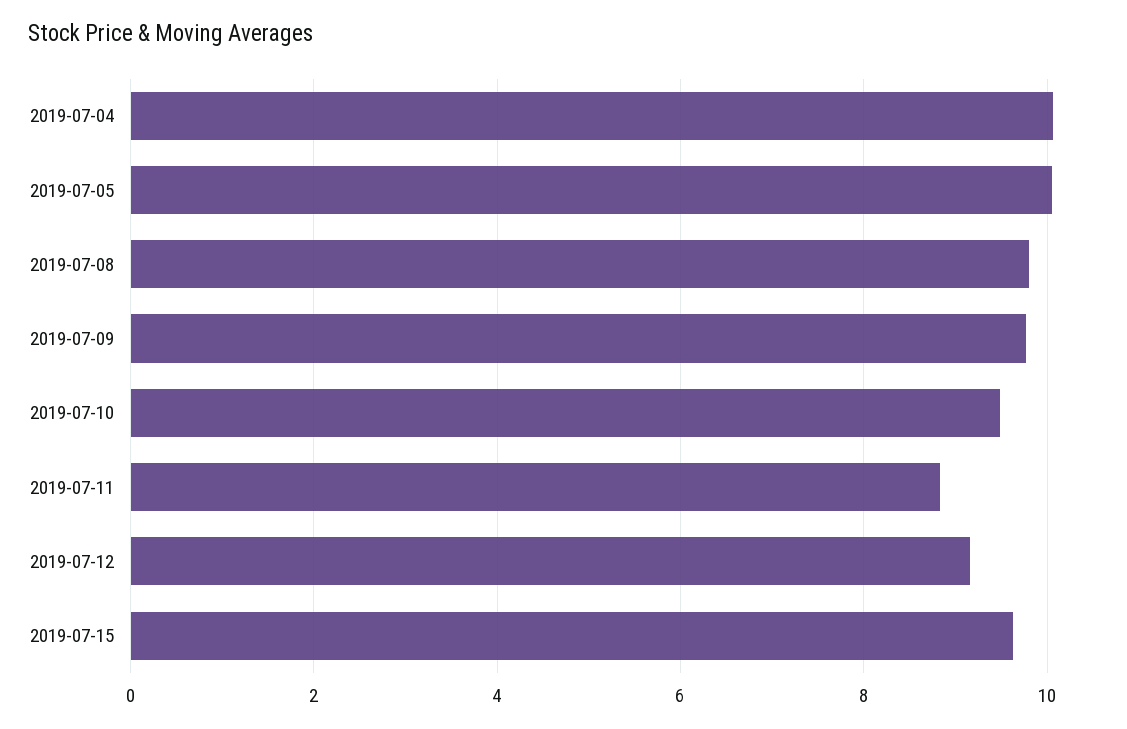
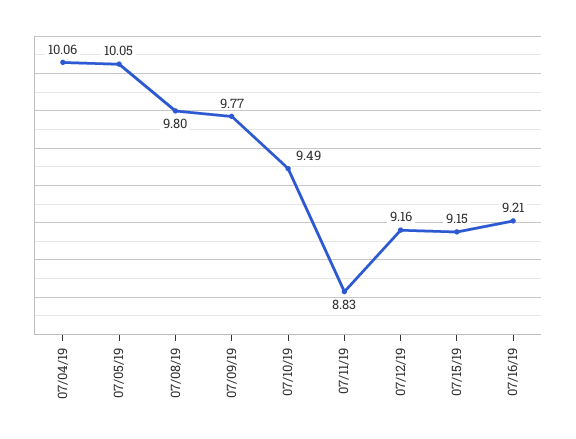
2019-07-15: 9.6 -> 9.15
07/16/19: none -> 9.21

